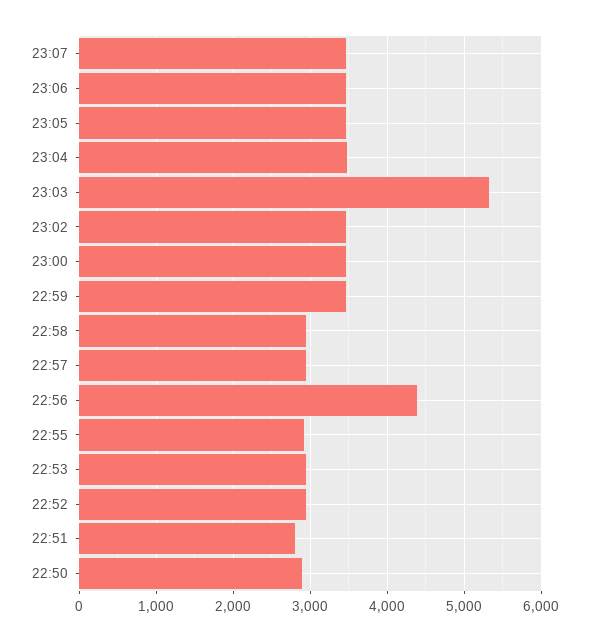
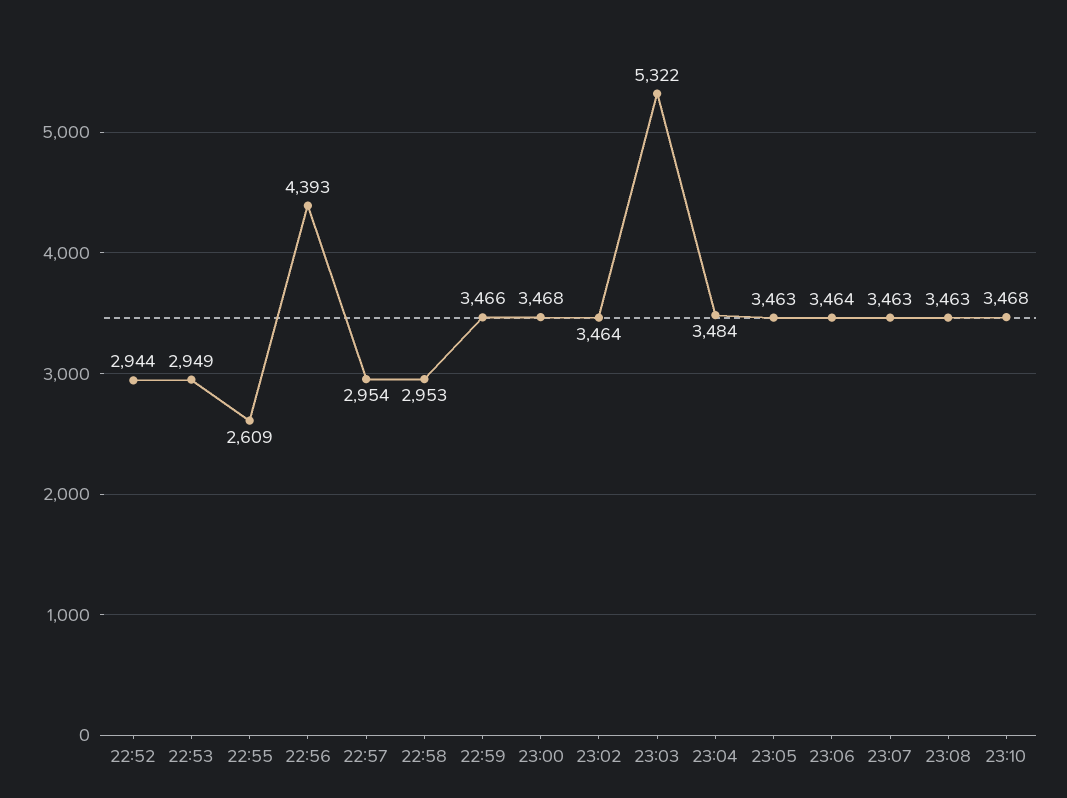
22:55: 2900 -> 2609
22:51: 2800 -> none
22:50: 2900 -> none
23:08: none -> 3463
23:10: none -> 3468

